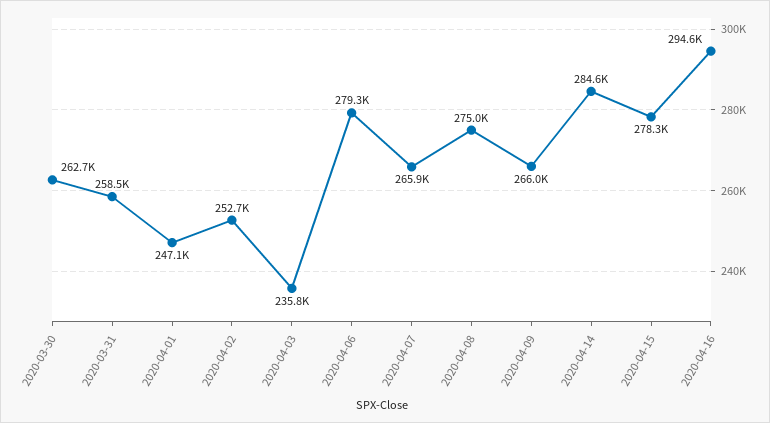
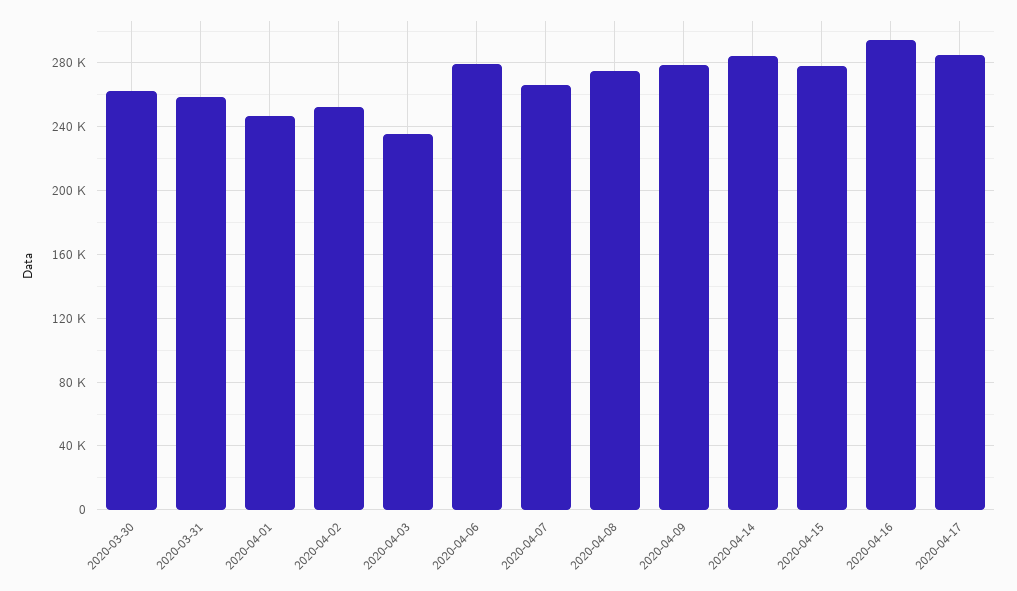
2020-04-09: 266000 -> 280000
2020-04-17: none -> 285000

